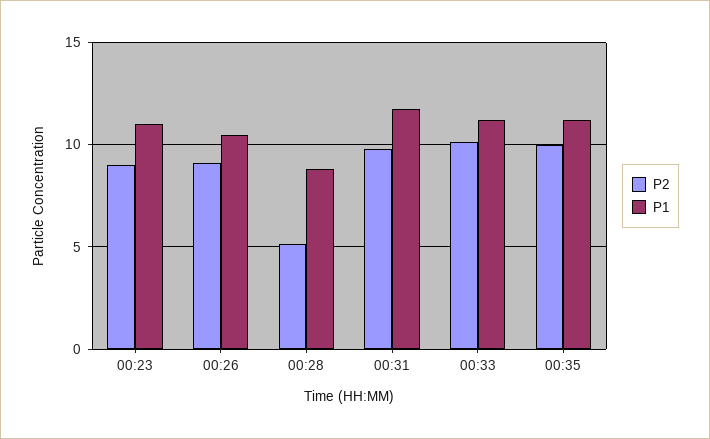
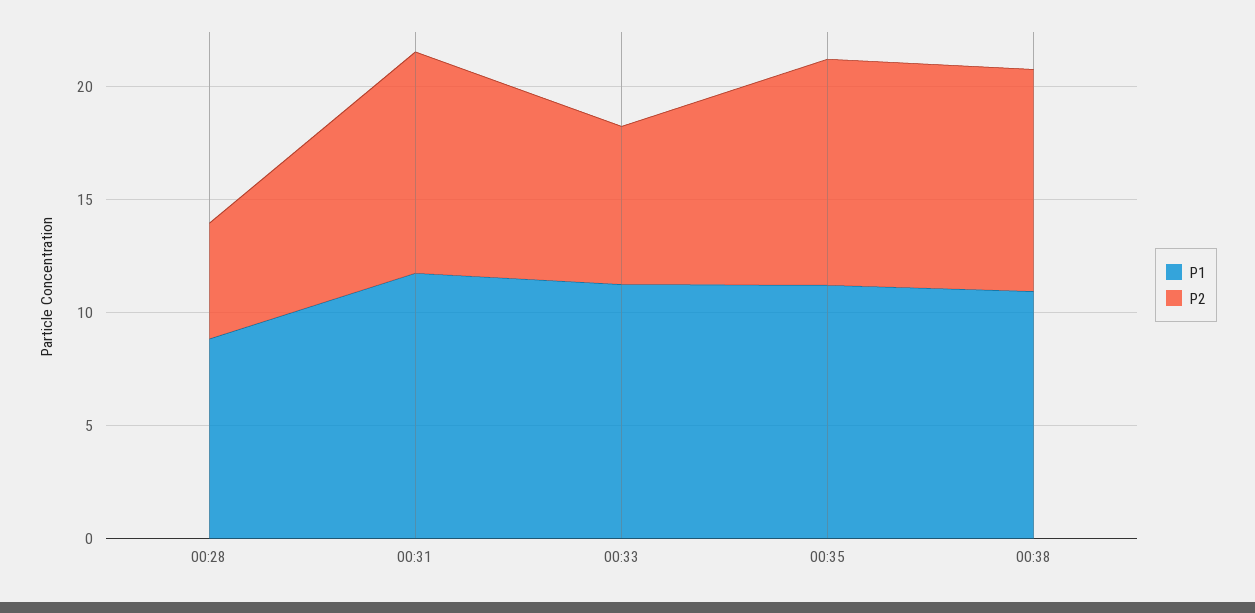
P2, 00:23: 9 -> none
P1, 00:23: 11 -> none
P2, 00:26: 9 -> none
P1, 00:26: 10.5 -> none
P2, 00:33: 10 -> 7
P1, 00:38: none -> 11
P2, 00:38: none -> 10

